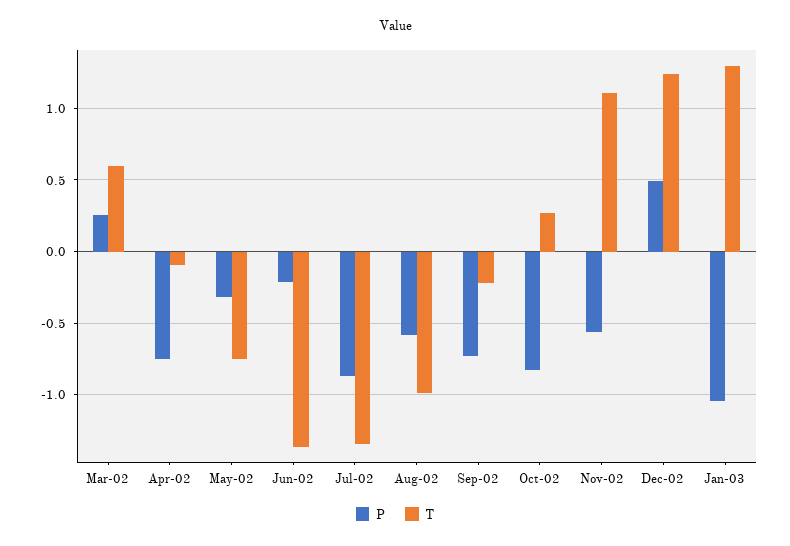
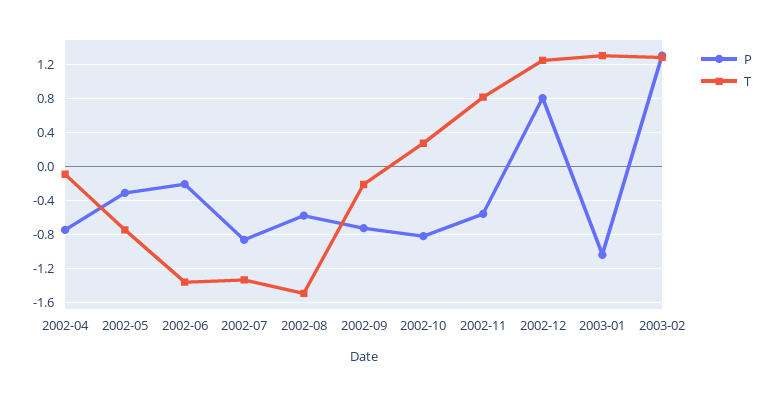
P, Mar-02: 0.25 -> none
T, Mar-02: 0.6 -> none
T, Aug-02: -1 -> -1.5
T, Nov-02: 1.1 -> 0.8
P, Dec-02: 0.5 -> 0.8
P, 2003-02: none -> 1.3
T, 2003-02: none -> 1.3

